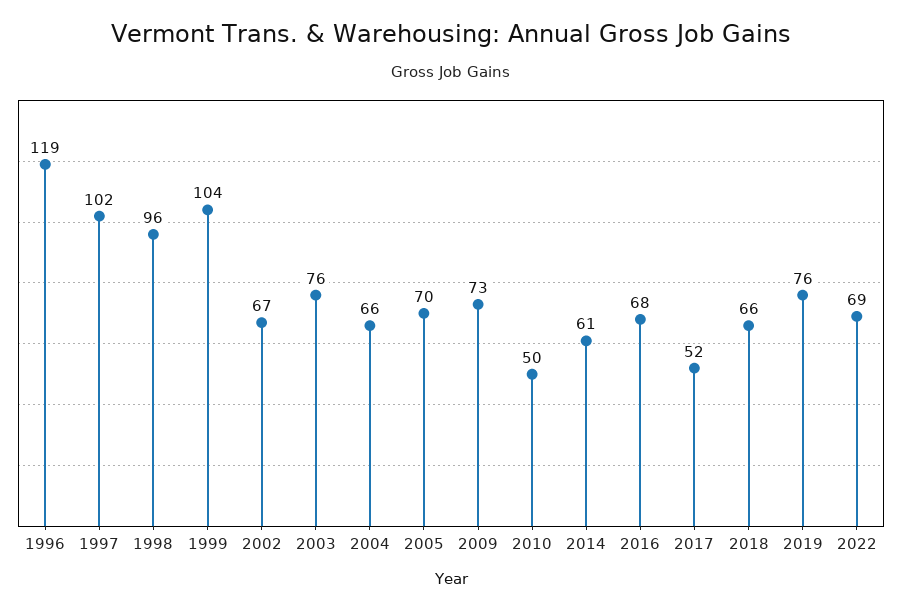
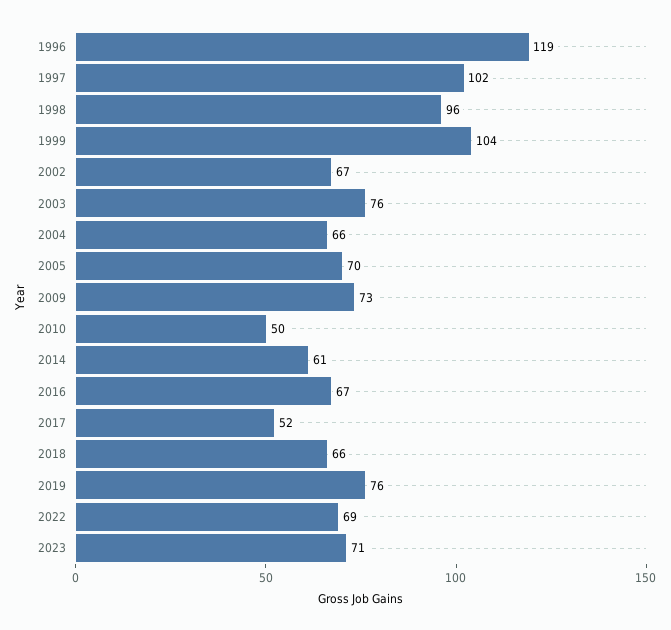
2016: 68 -> 67
2023: none -> 71

